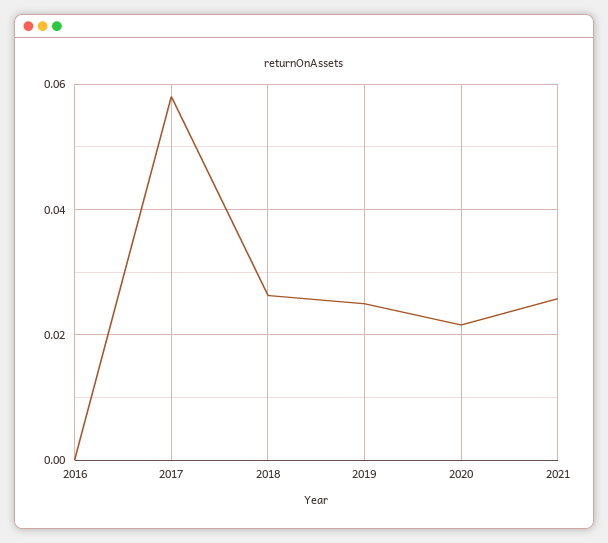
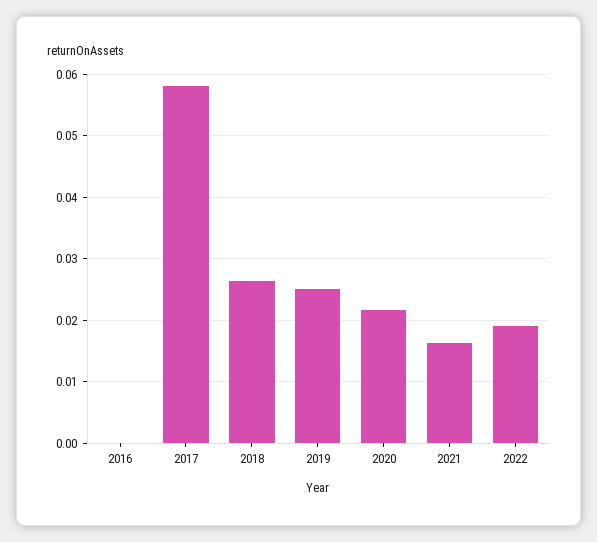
2021: 0.026 -> 0.016
2022: none -> 0.019

